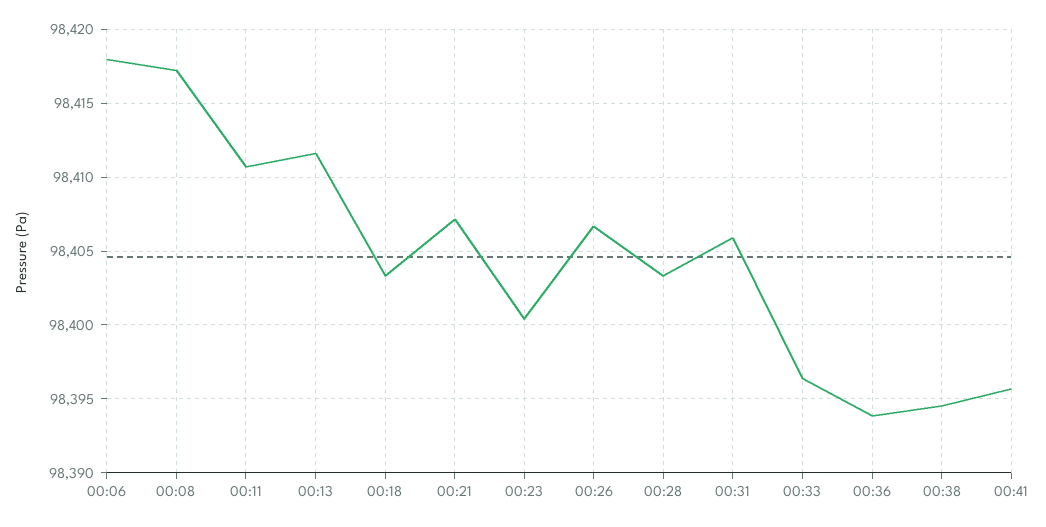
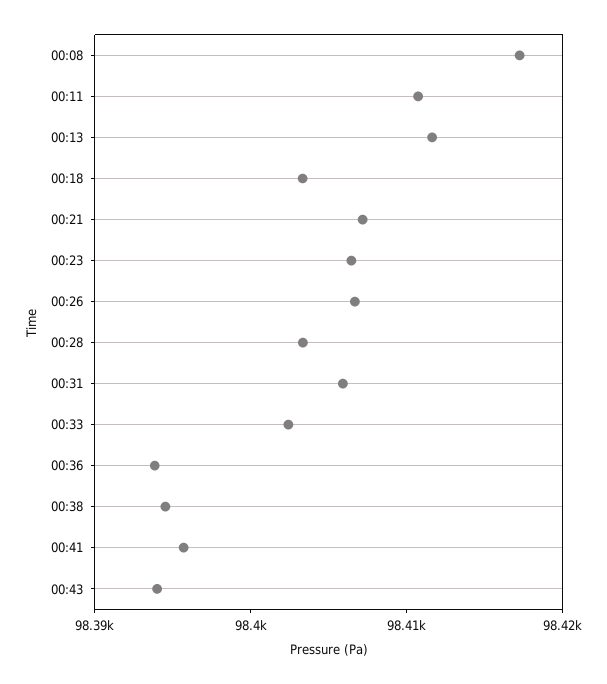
00:06: 98418 -> none
00:23: 98400.5 -> 98406
00:33: 98396.5 -> 98402
00:43: none -> 98394

